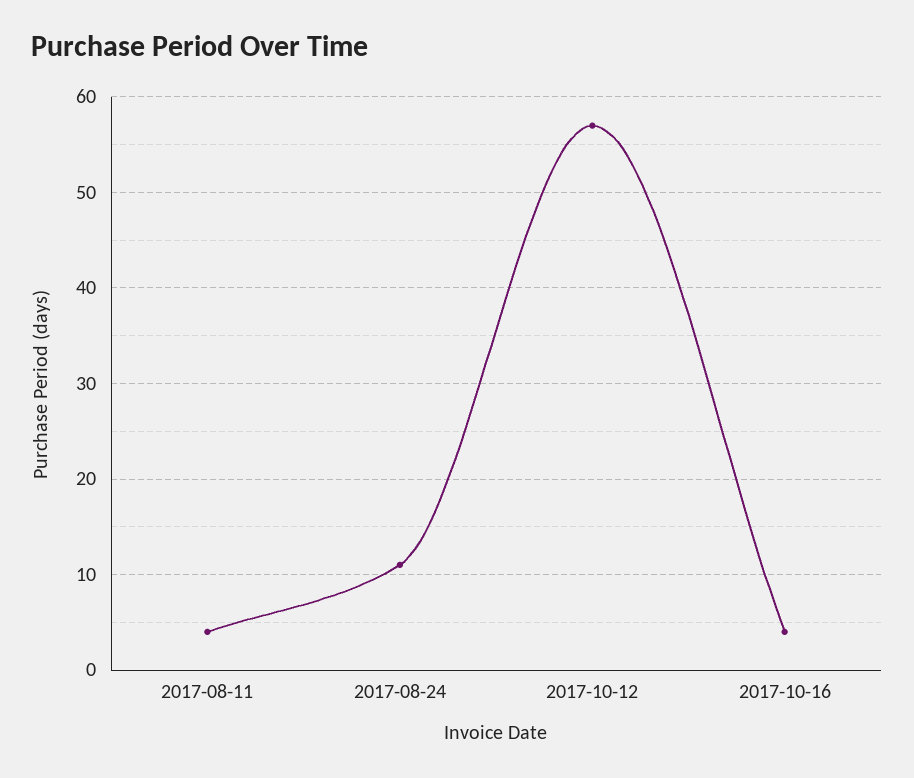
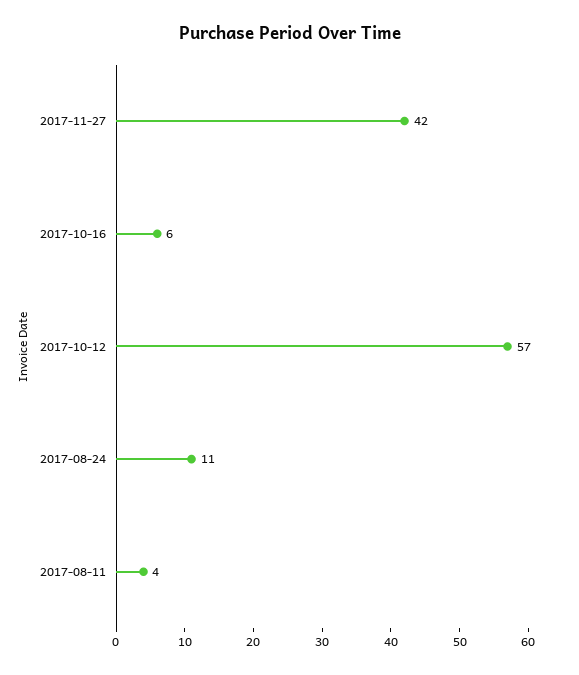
2017-10-16: 4 -> 6
2017-11-27: none -> 42

